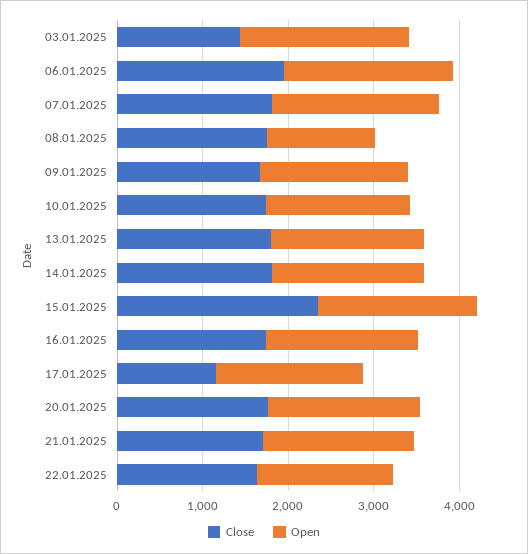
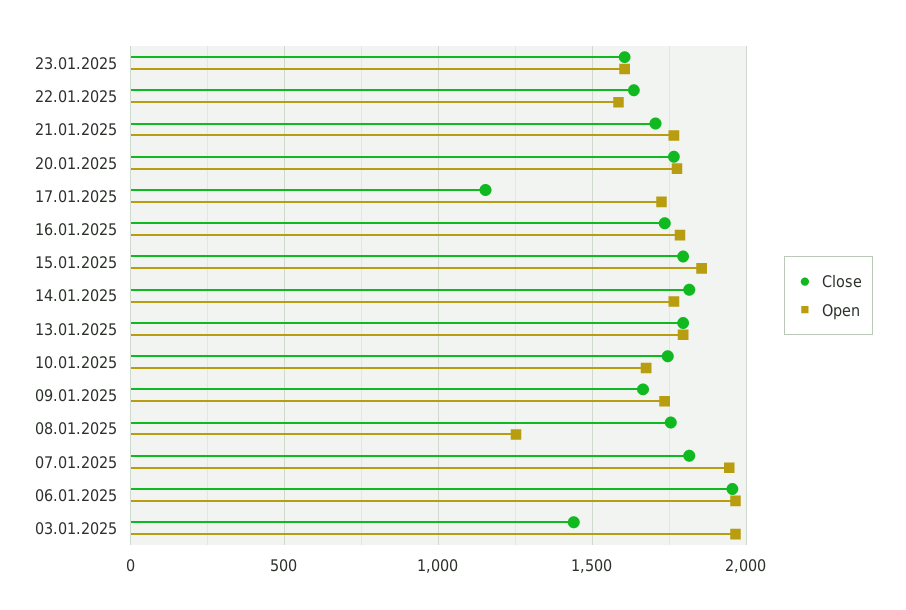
Close, 15.01.2025: 2400 -> 1800
Close, 23.01.2025: none -> 1600
Open, 23.01.2025: none -> 1600

